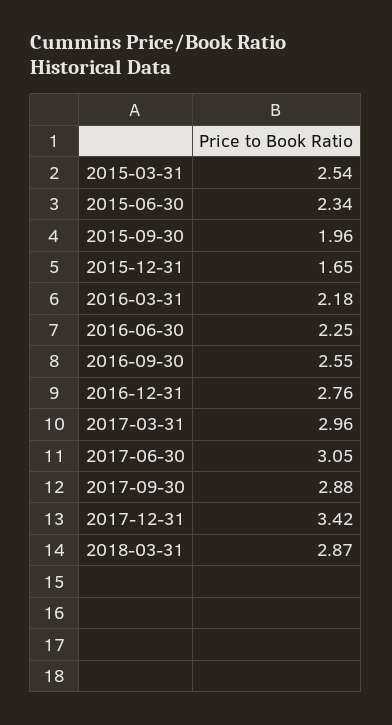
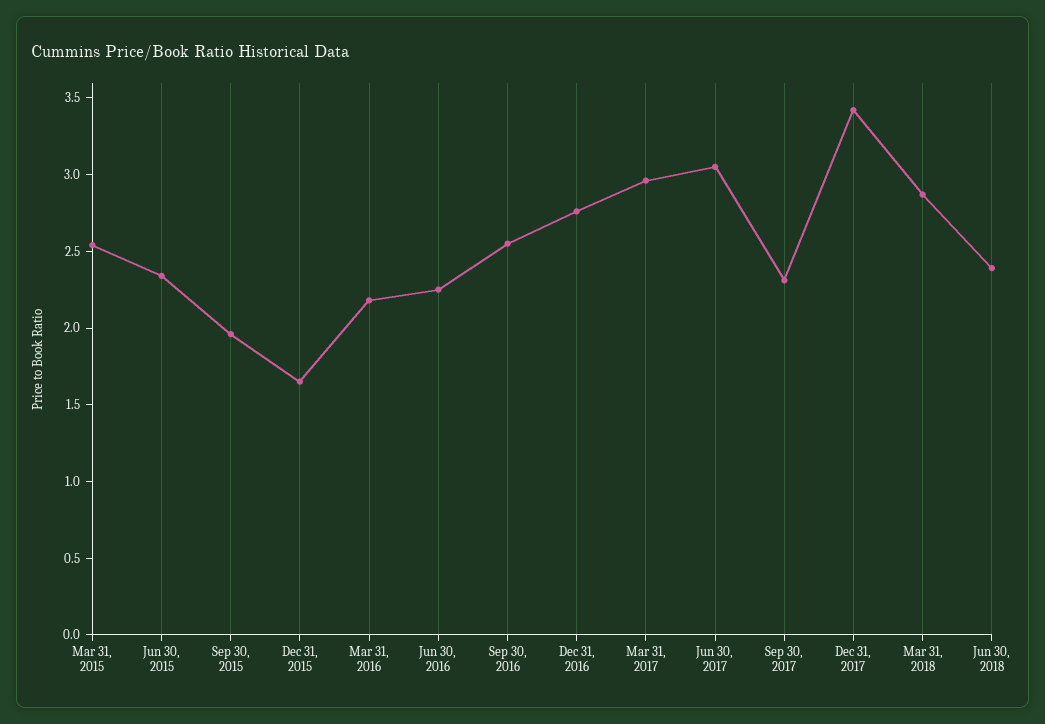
2017-09-30: 2.88 -> 2.3
Jun 30, 2018: none -> 2.4

